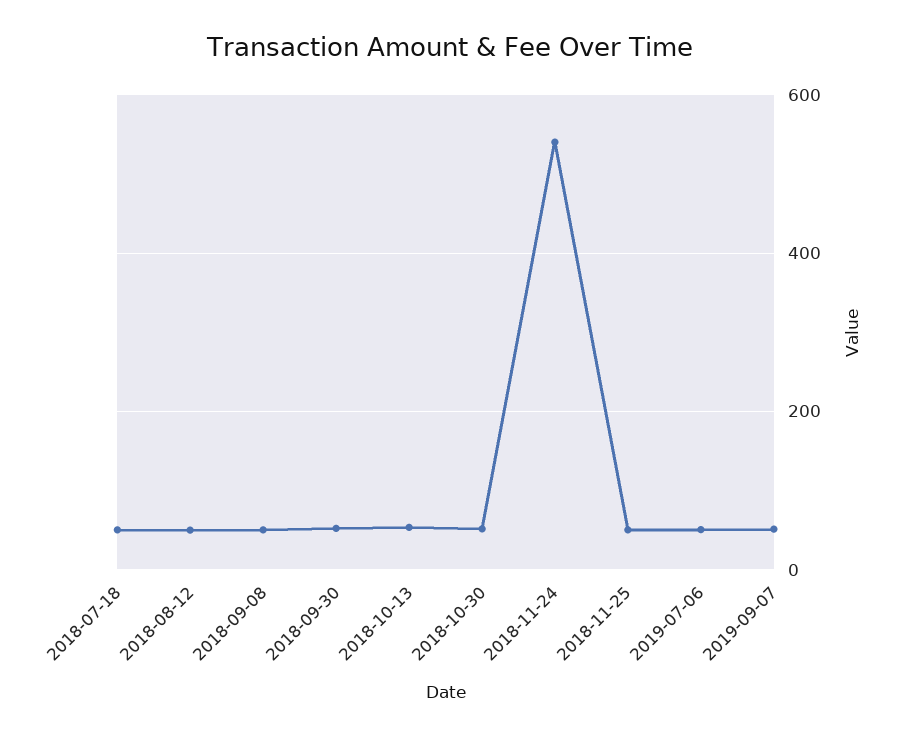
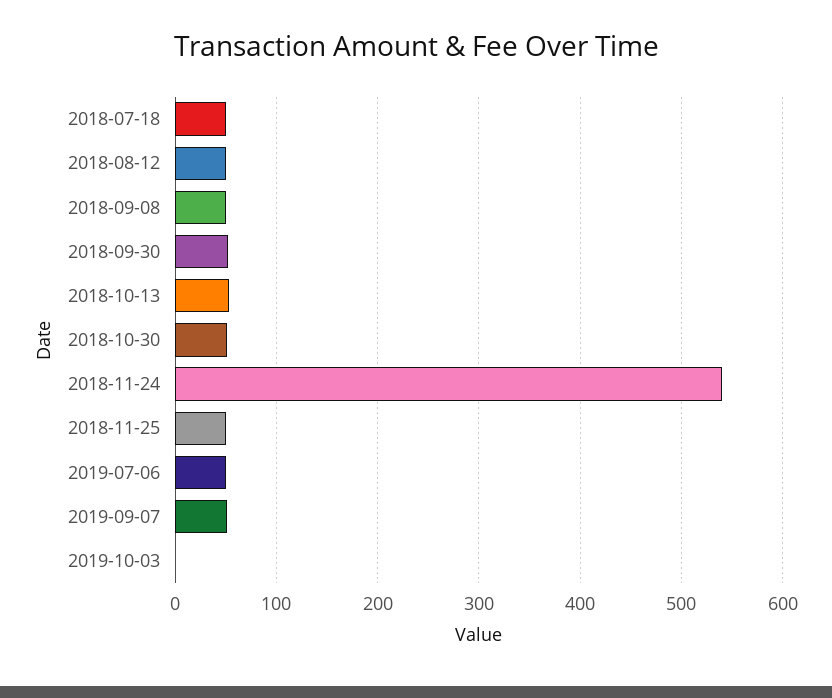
2019-10-03: none -> 0

